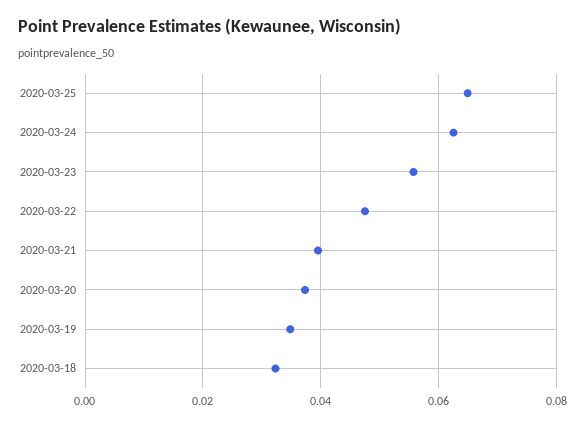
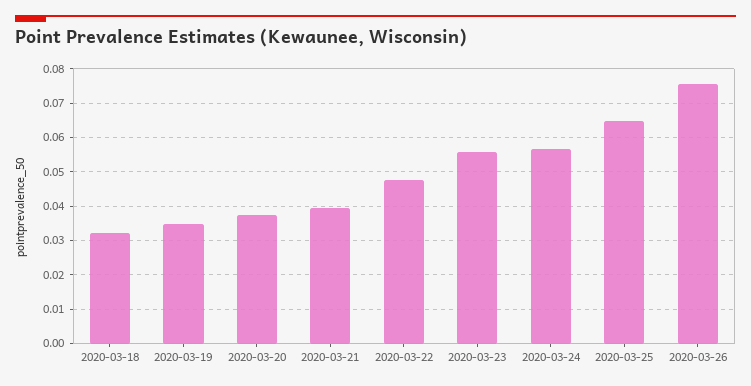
2020-03-24: 0.062 -> 0.056
2020-03-26: none -> 0.076

